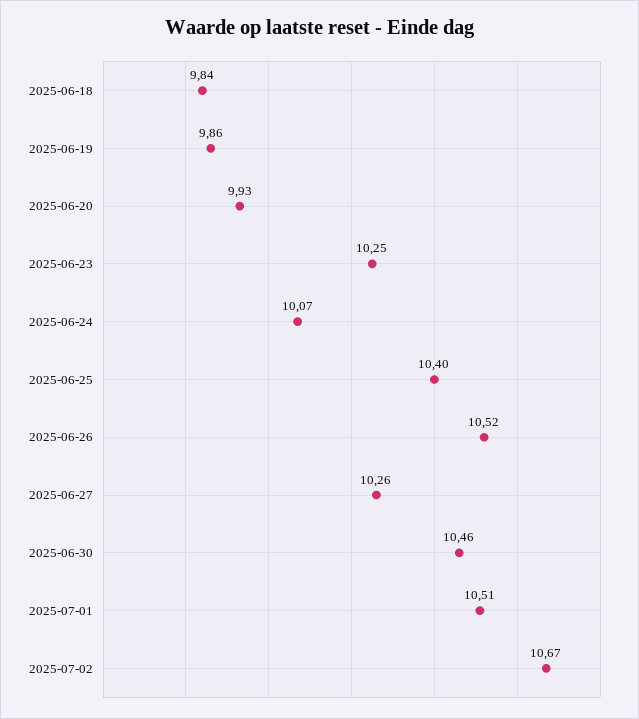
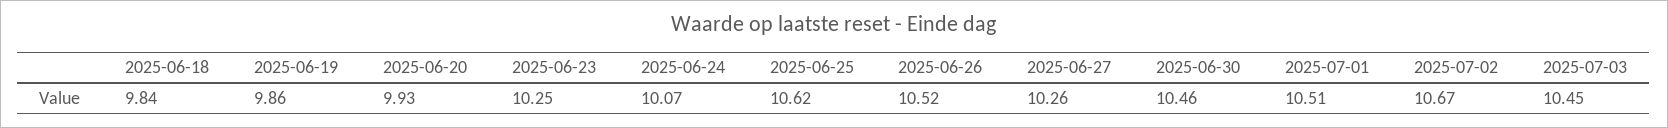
2025-06-25: 10.4 -> 10.62
2025-07-03: none -> 10.45

